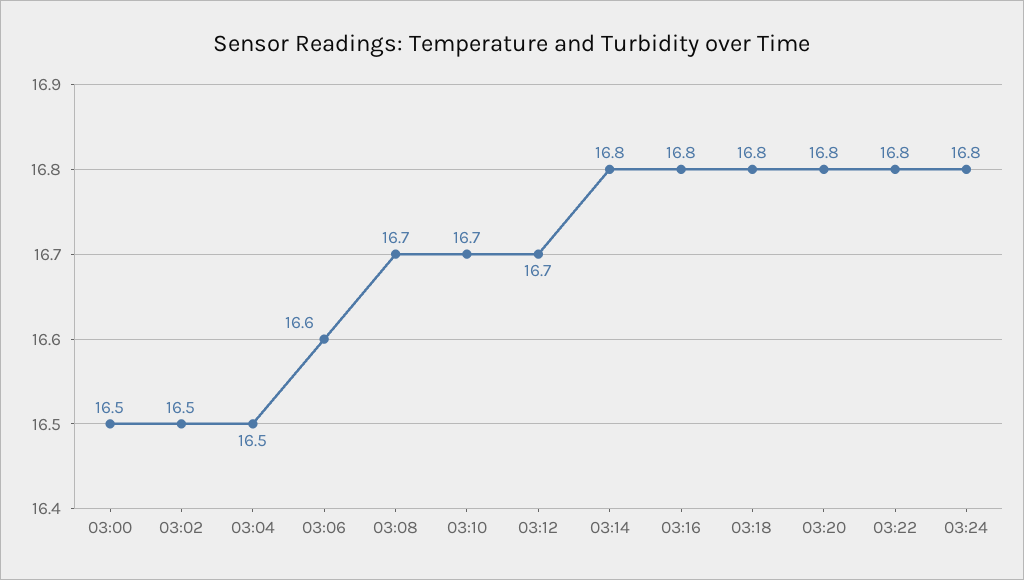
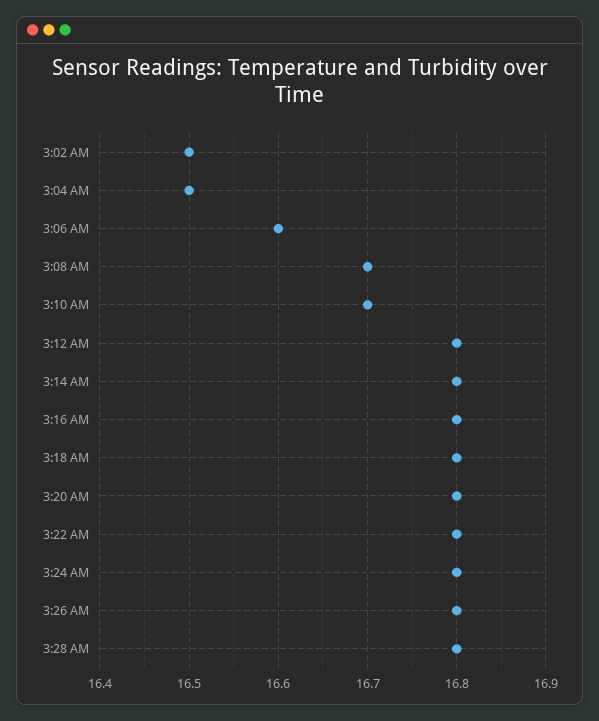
03:00: 16.5 -> none
03:12: 16.7 -> 16.8
3:26 AM: none -> 16.8
3:28 AM: none -> 16.8

